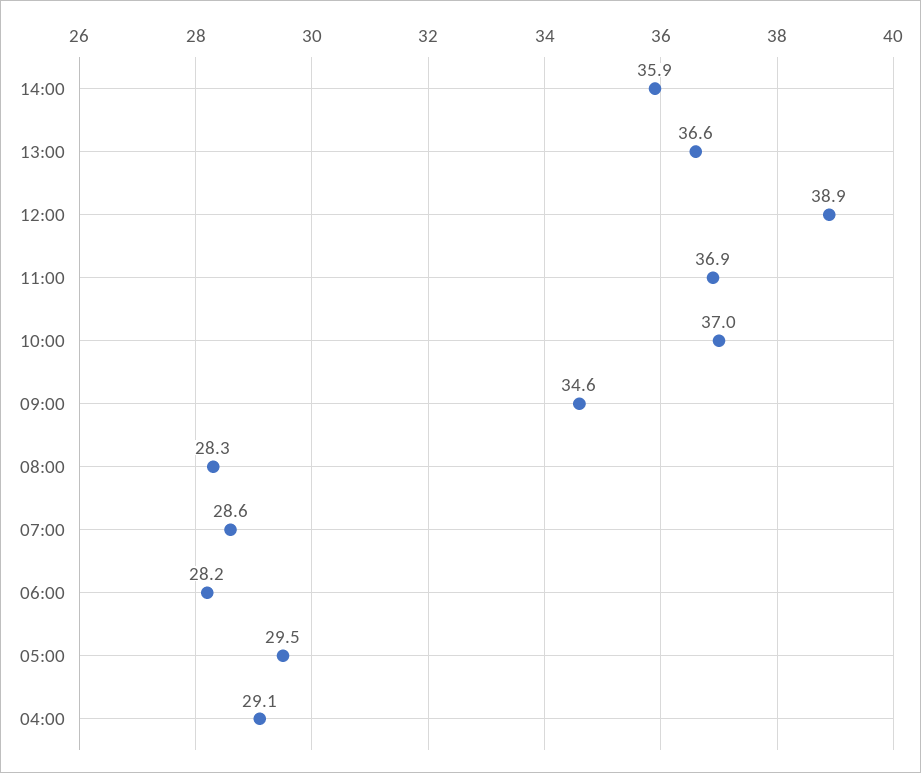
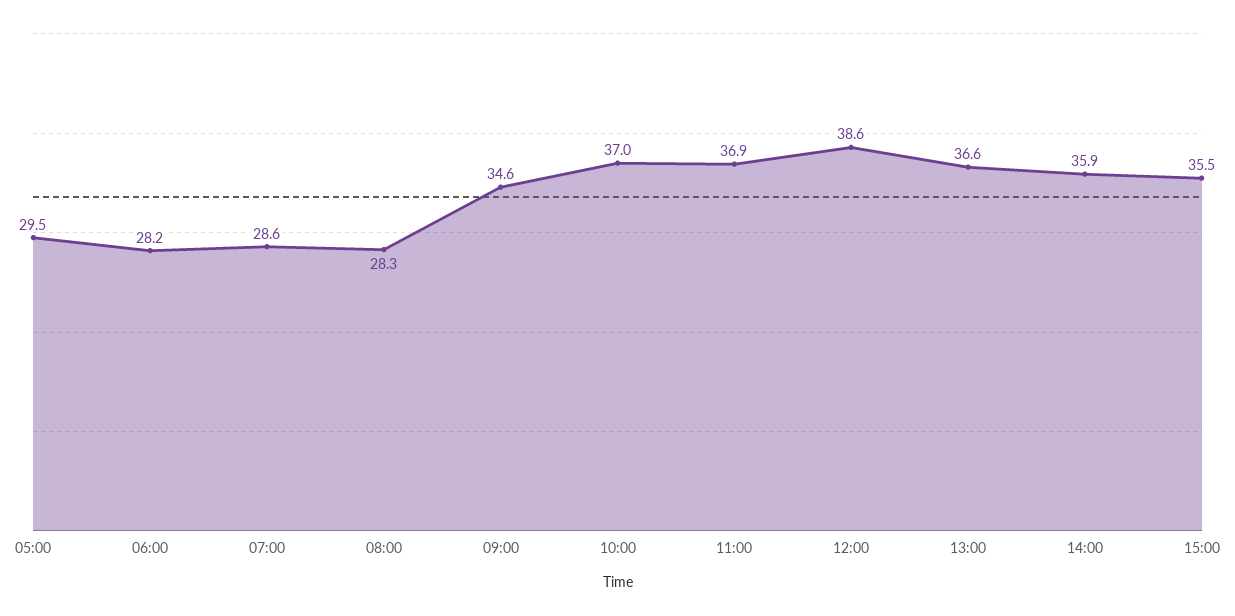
12:00: 38.9 -> 38.6
04:00: 29.1 -> none
15:00: none -> 35.5

